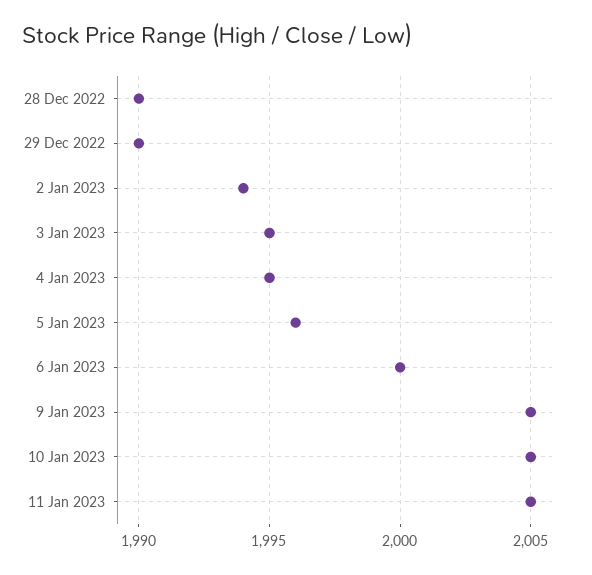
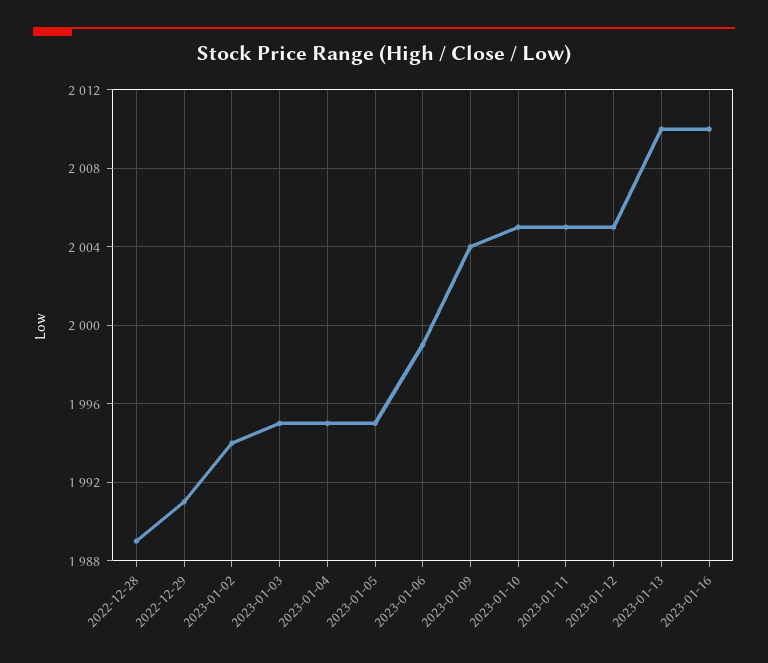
28 Dec 2022: 1990 -> 1989
29 Dec 2022: 1990 -> 1991
5 Jan 2023: 1996 -> 1995
6 Jan 2023: 2000 -> 1999
9 Jan 2023: 2005 -> 2004
2023-01-12: none -> 2005
2023-01-13: none -> 2010
2023-01-16: none -> 2010

